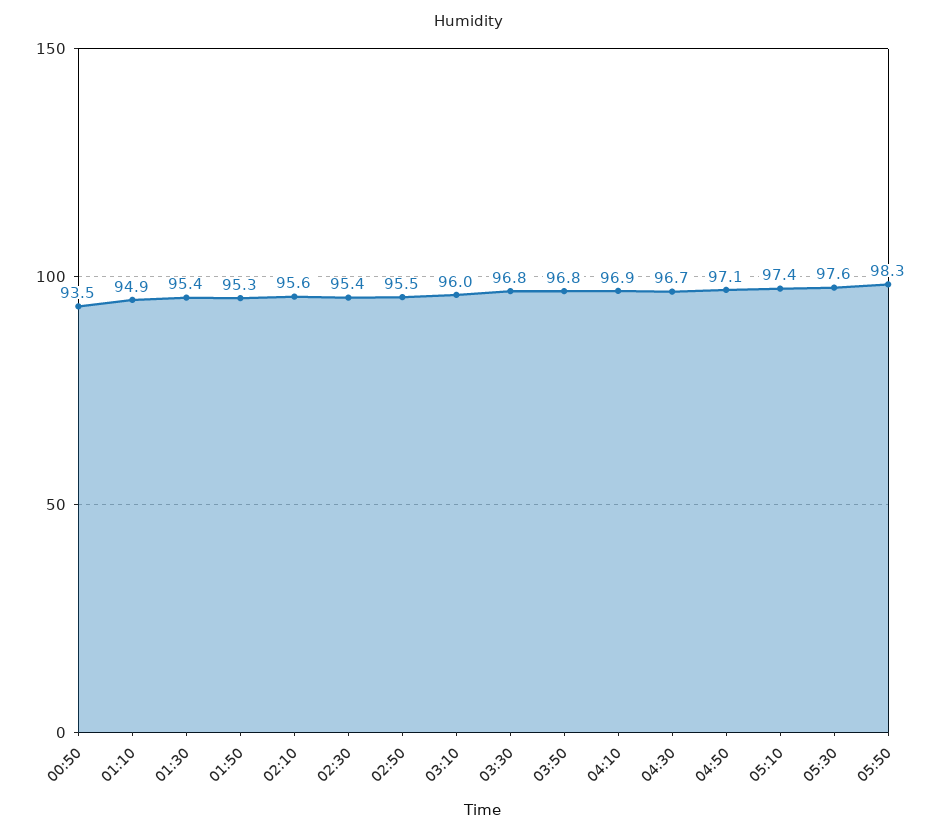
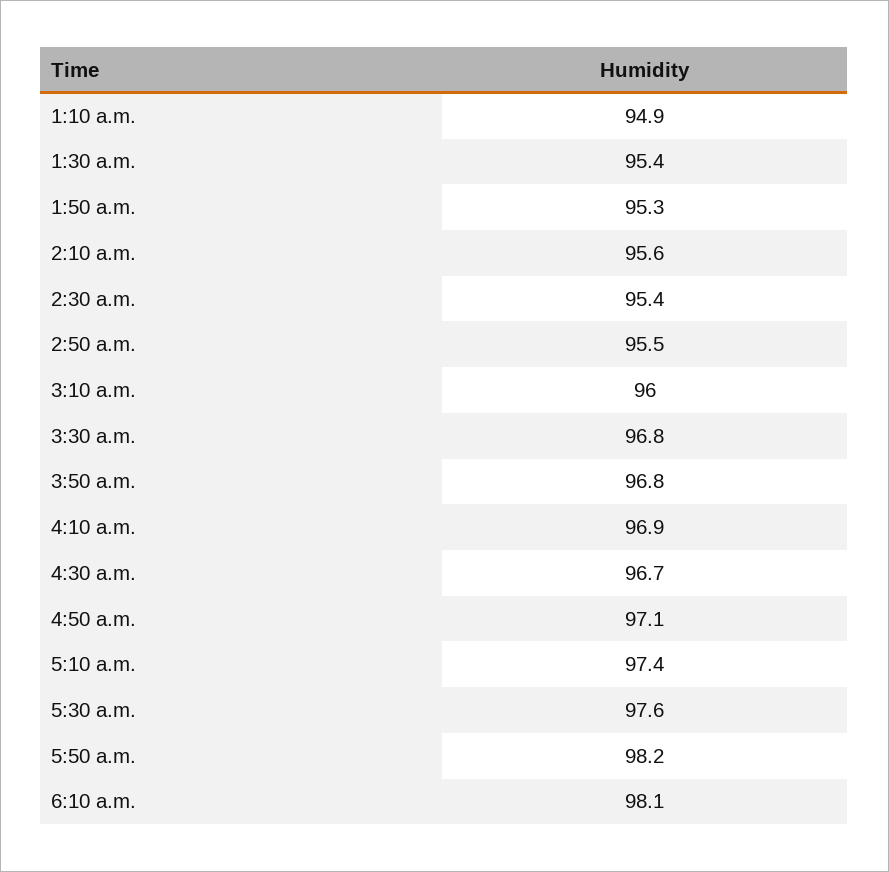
00:50: 93.5 -> none
05:50: 98.3 -> 98.2
6:10 a.m.: none -> 98.1

